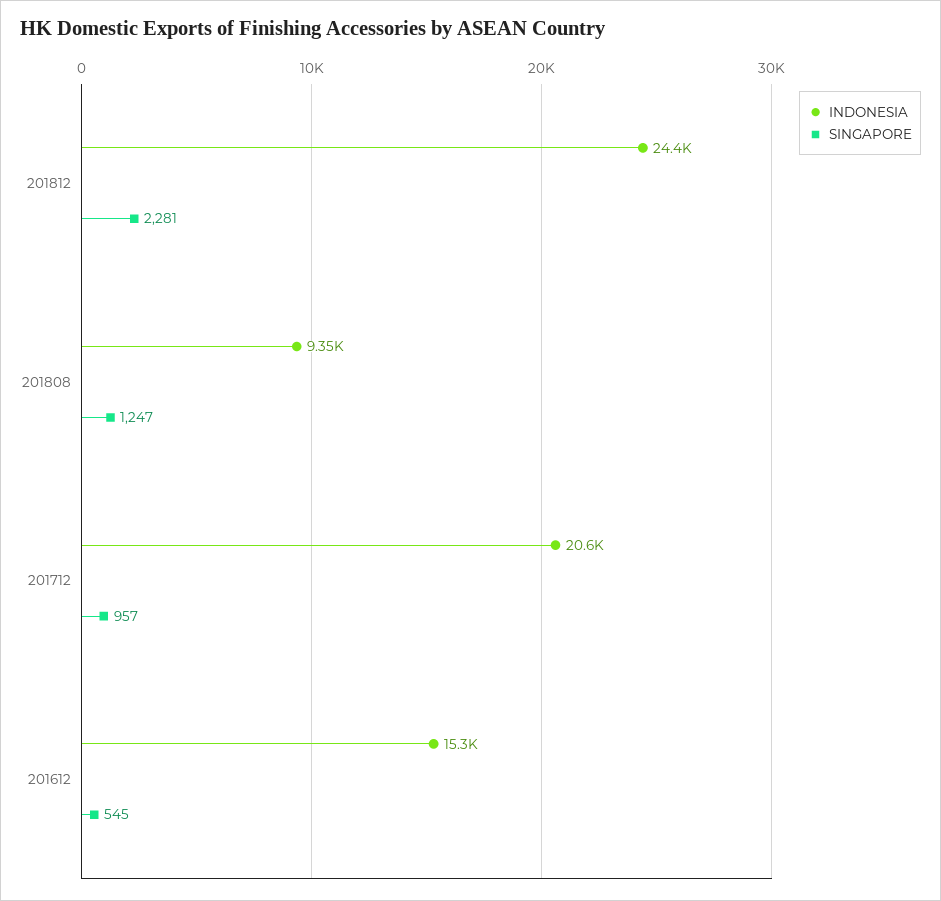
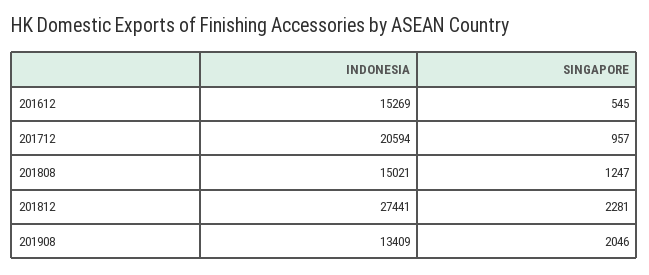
INDONESIA, 201812: 24400 -> 27441
INDONESIA, 201808: 9350 -> 15021
INDONESIA, 201908: none -> 13409
SINGAPORE, 201908: none -> 2046

